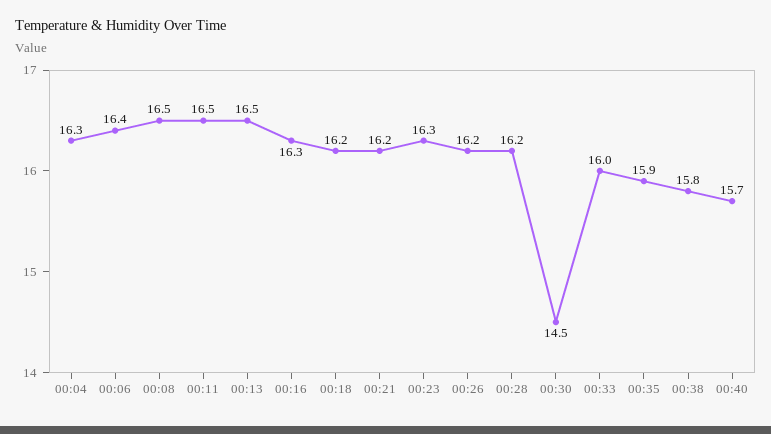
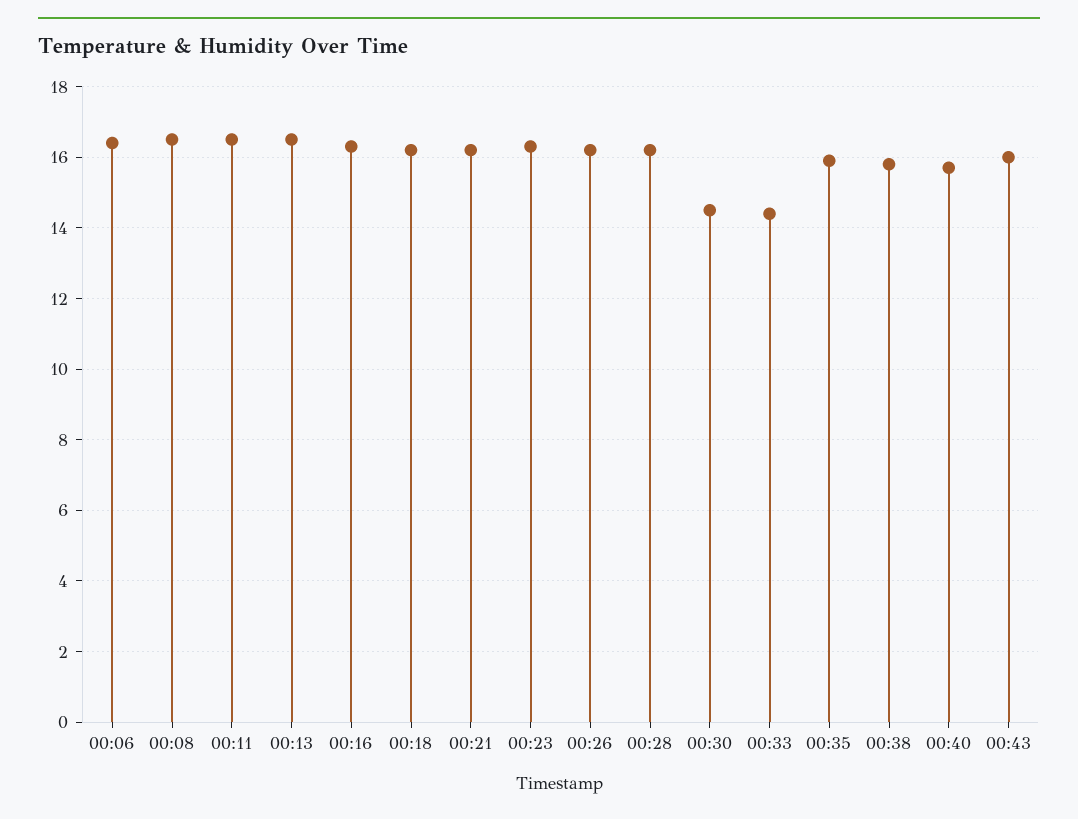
00:04: 16.3 -> none
00:33: 16 -> 14.5
00:43: none -> 16

